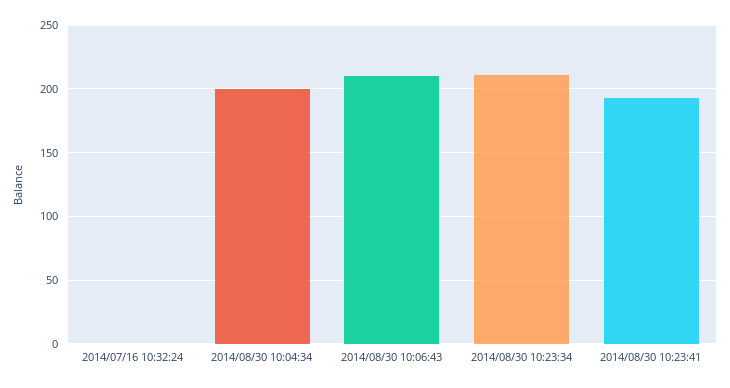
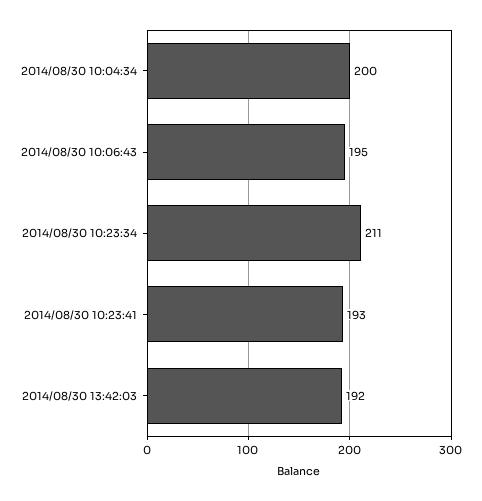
2014/07/16 10:32:24: 0 -> none
2014/08/30 10:06:43: 210 -> 195
2014/08/30 13:42:03: none -> 192

